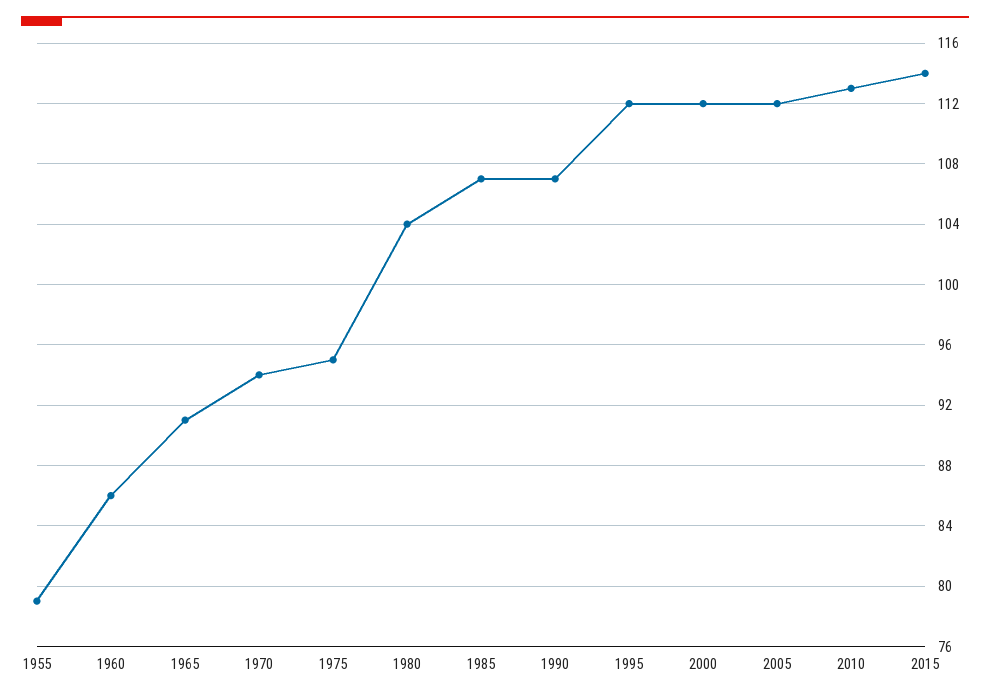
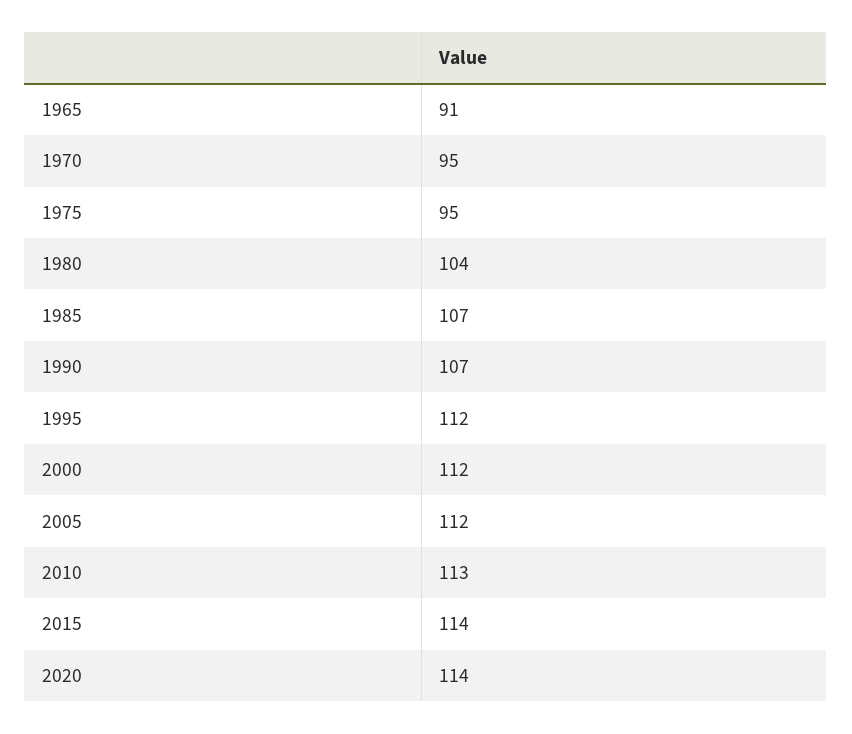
1955: 79 -> none
1960: 86 -> none
1970: 94 -> 95
2020: none -> 114

